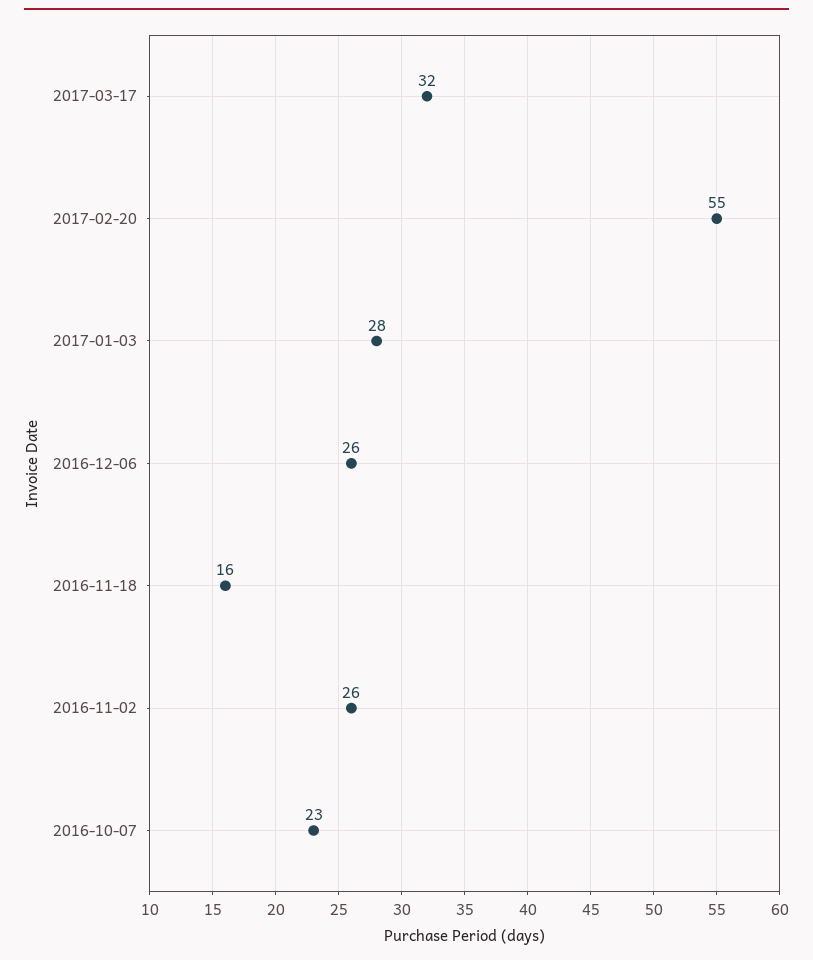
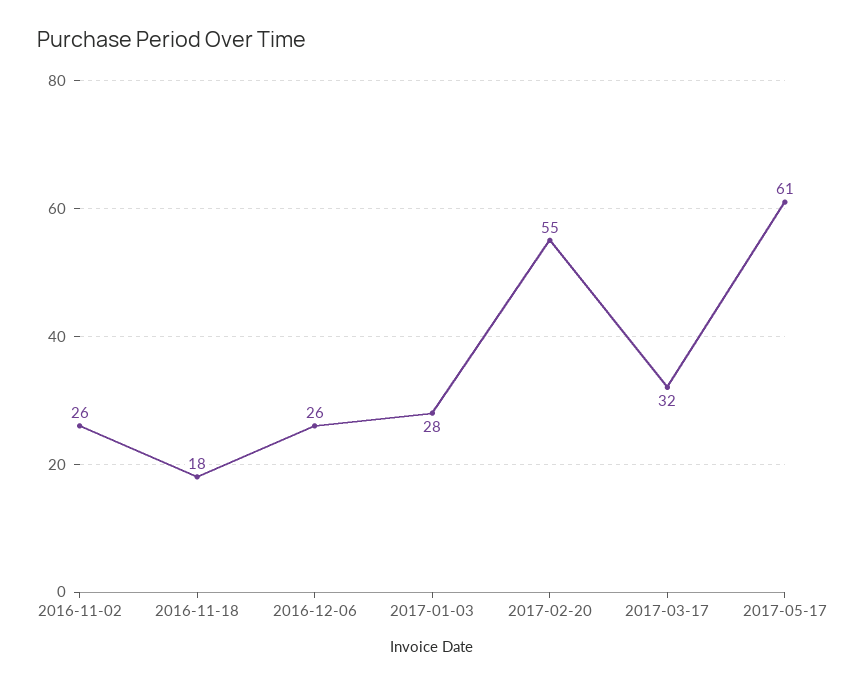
2016-11-18: 16 -> 18
2016-10-07: 23 -> none
2017-05-17: none -> 61

